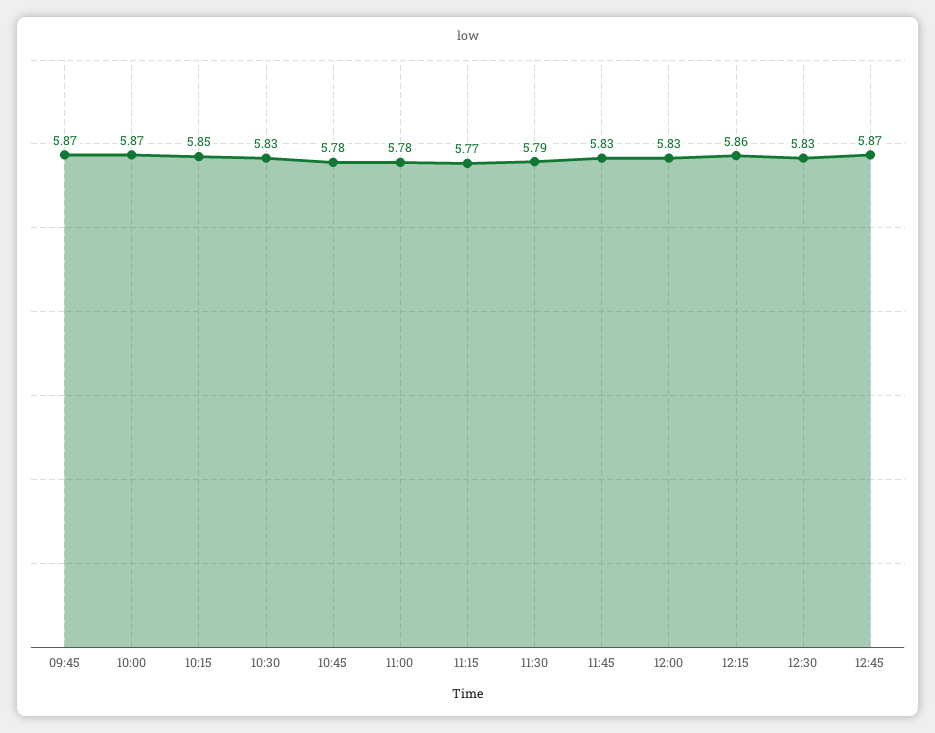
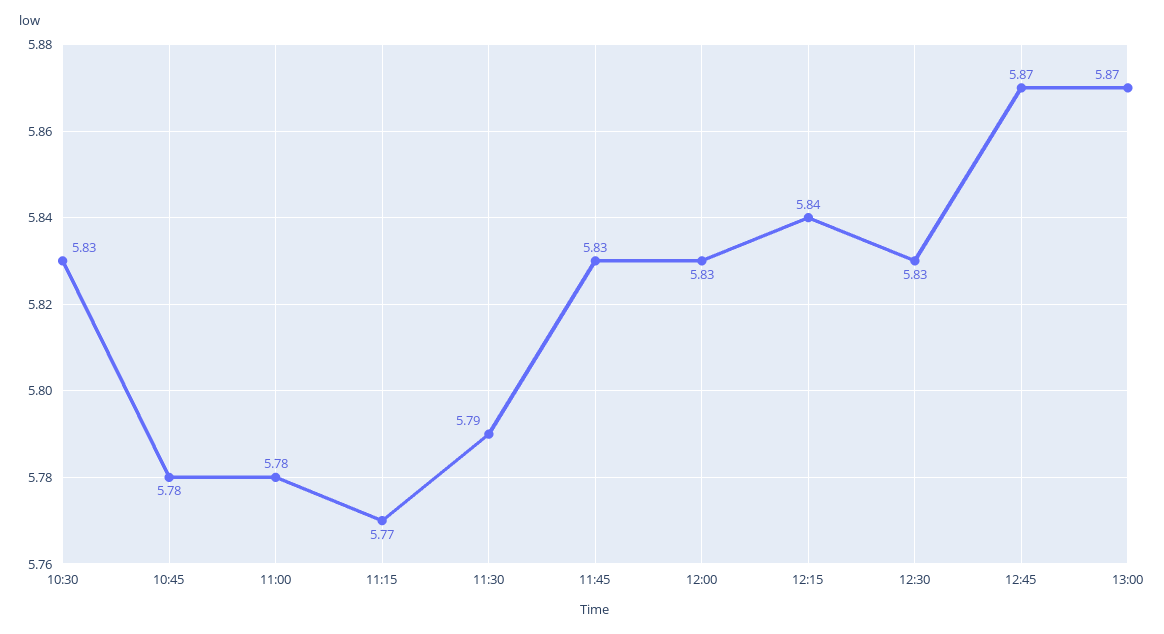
09:45: 5.87 -> none
10:00: 5.87 -> none
10:15: 5.85 -> none
12:15: 5.86 -> 5.84
13:00: none -> 5.87

